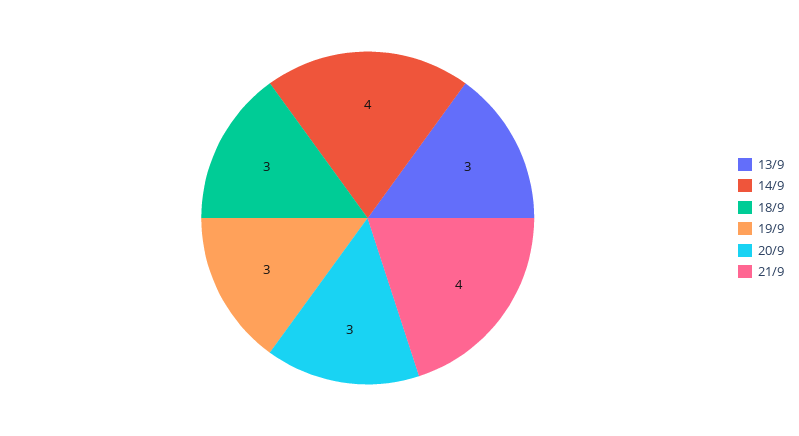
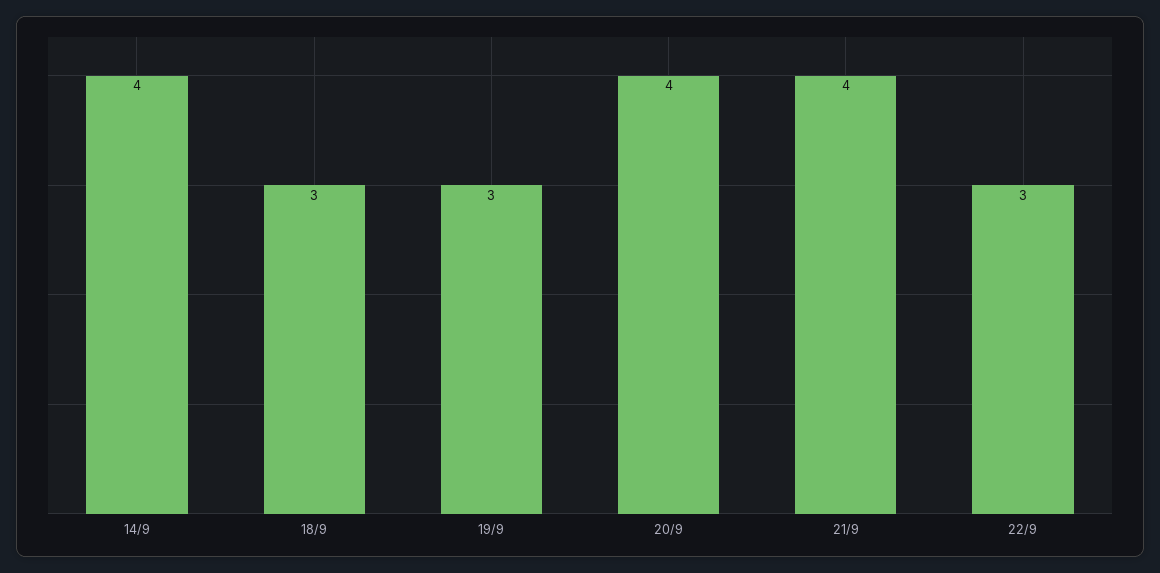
13/9: 3 -> none
20/9: 3 -> 4
22/9: none -> 3

